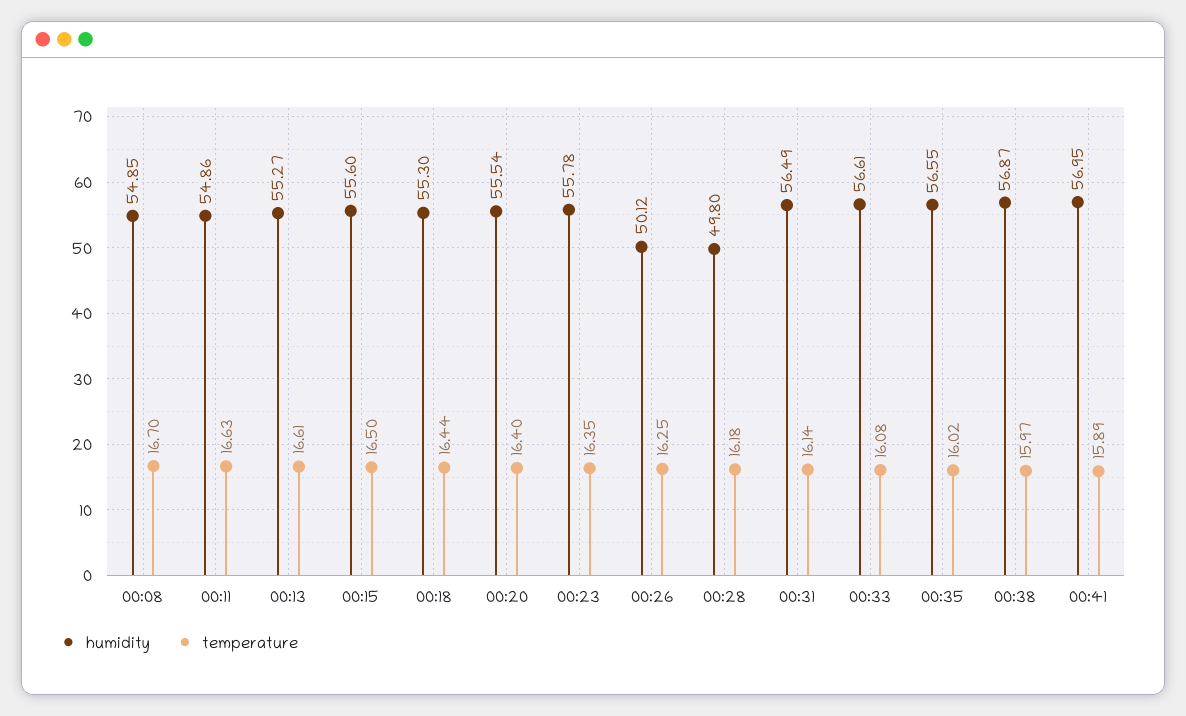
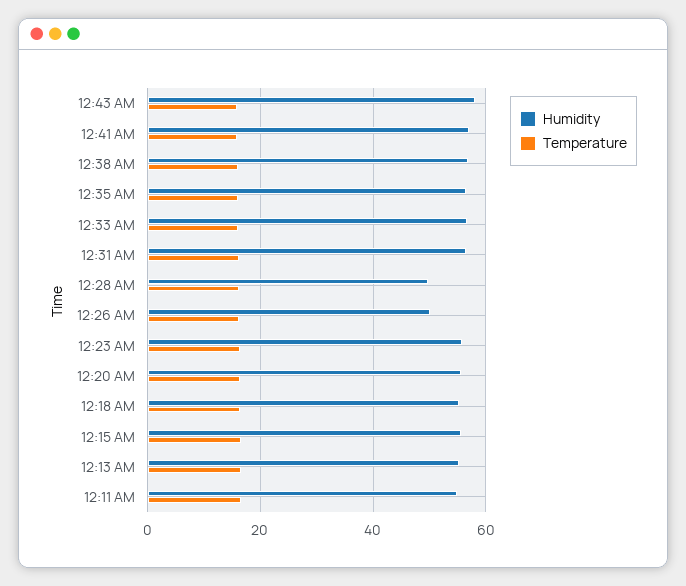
humidity, 00:08: 54.85 -> none
temperature, 00:08: 16.7 -> none
humidity, 12:43 AM: none -> 58
temperature, 12:43 AM: none -> 16

